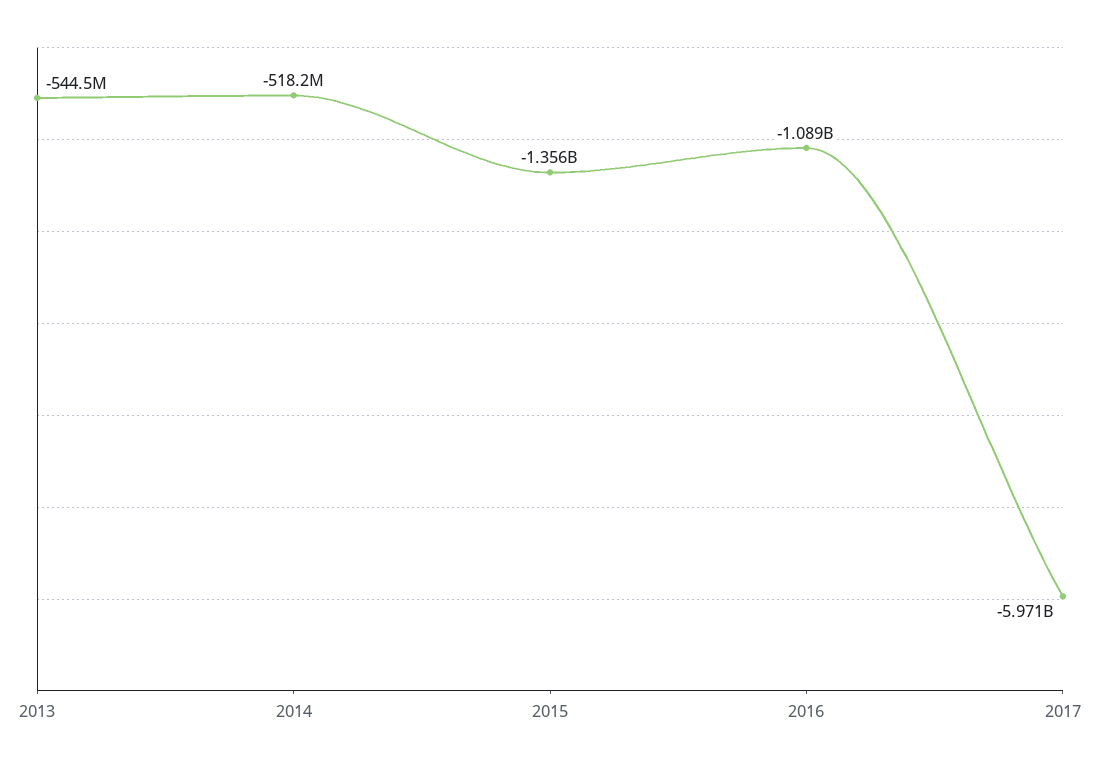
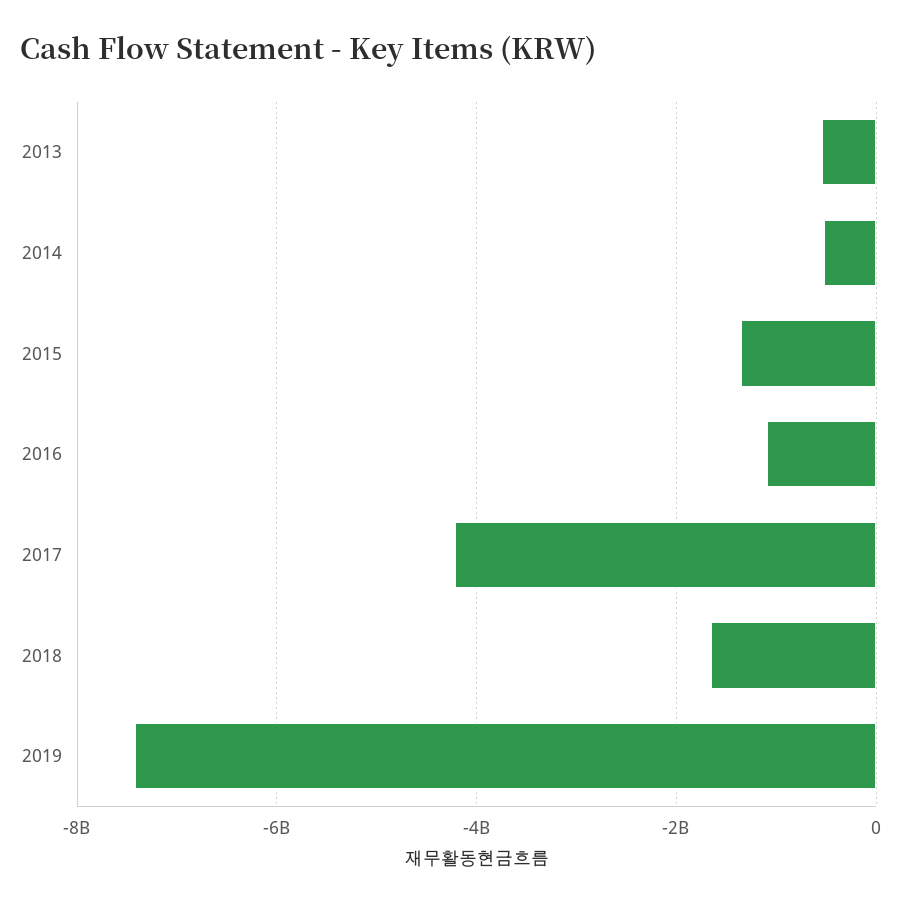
2017: -5971000000 -> -4200000000
2018: none -> -1600000000
2019: none -> -7400000000

